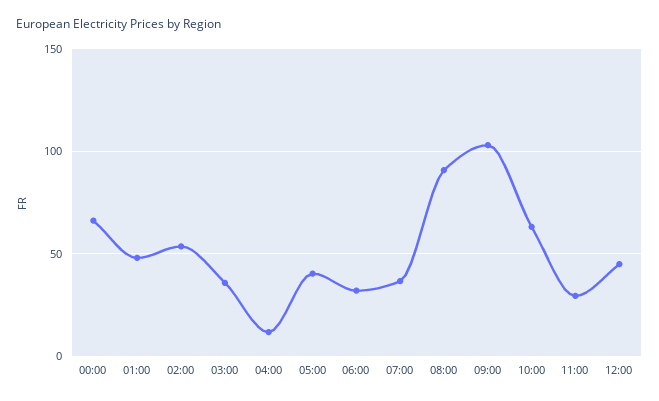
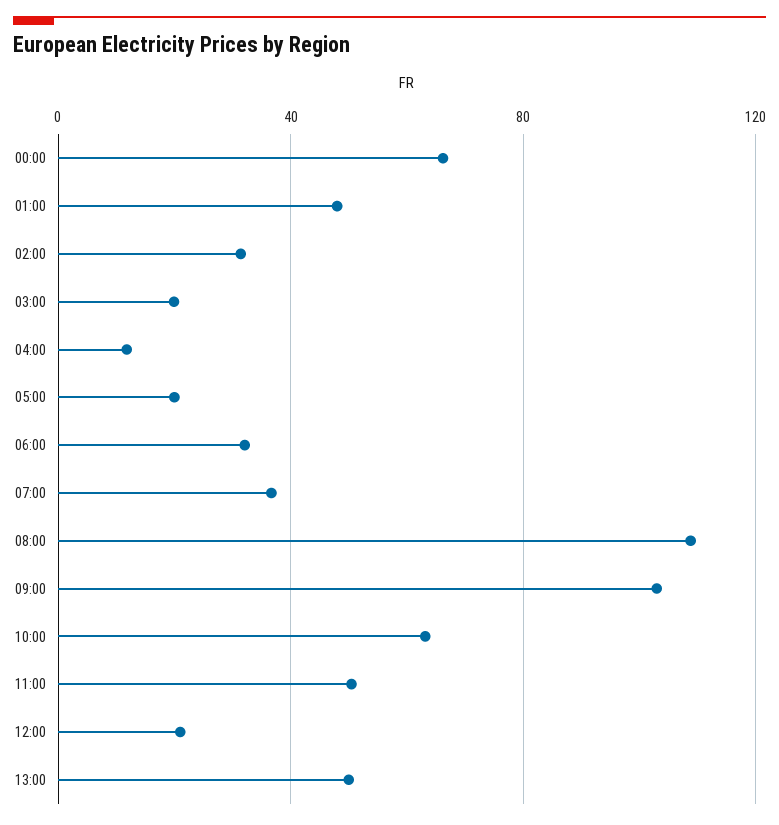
02:00: 55 -> 30
03:00: 35 -> 20
05:00: 40 -> 20
08:00: 90 -> 110
11:00: 30 -> 50
12:00: 45 -> 20
13:00: none -> 50

